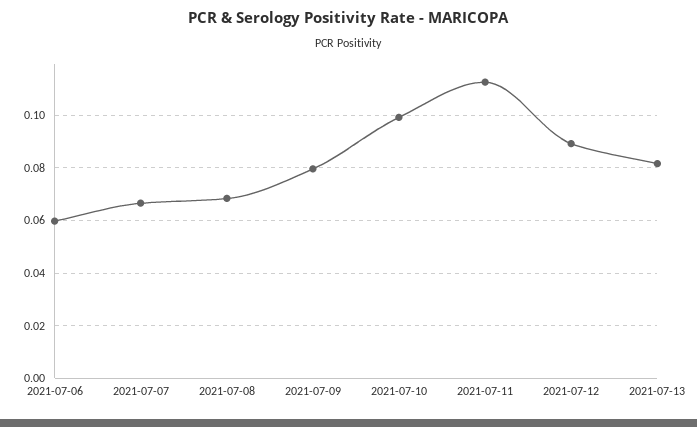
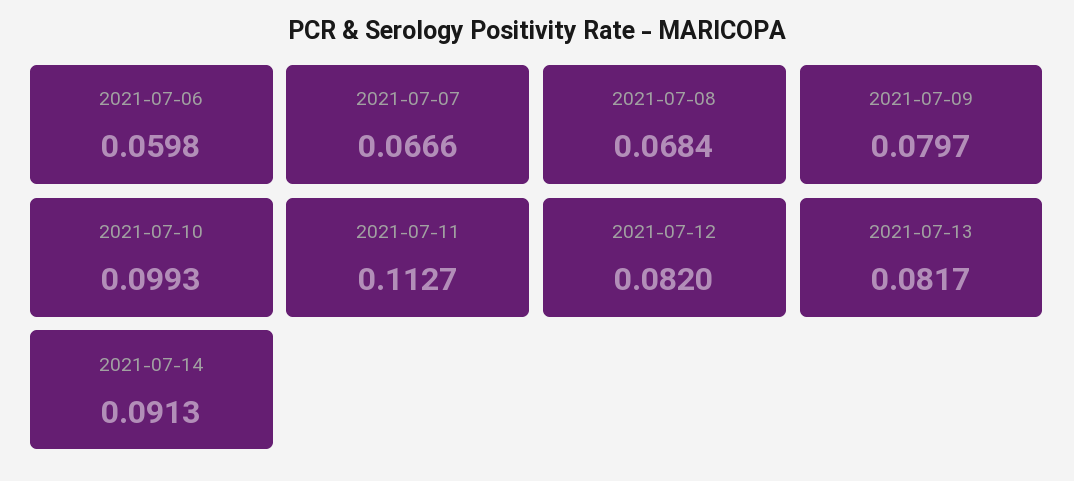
2021-07-12: 0.09 -> 0.082
2021-07-14: none -> 0.0913

